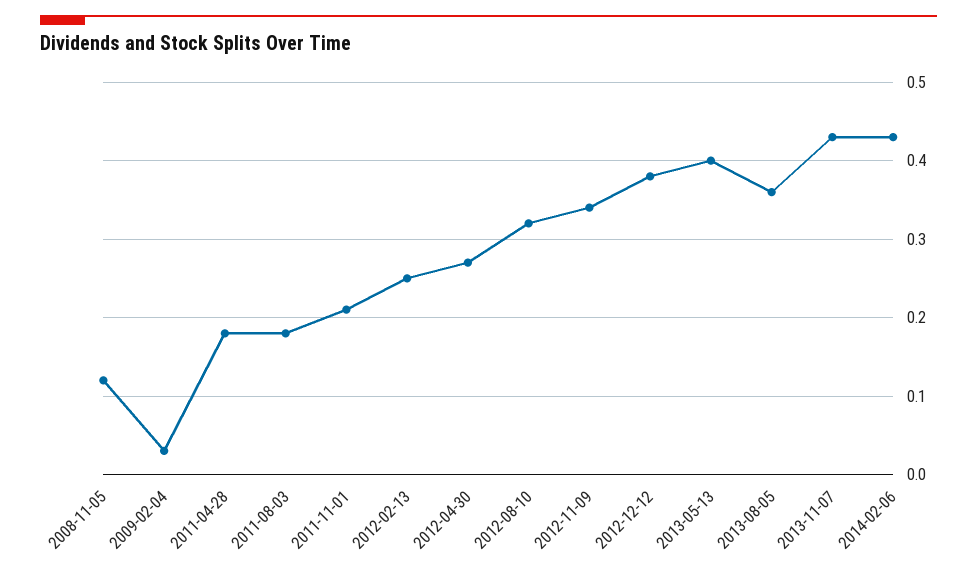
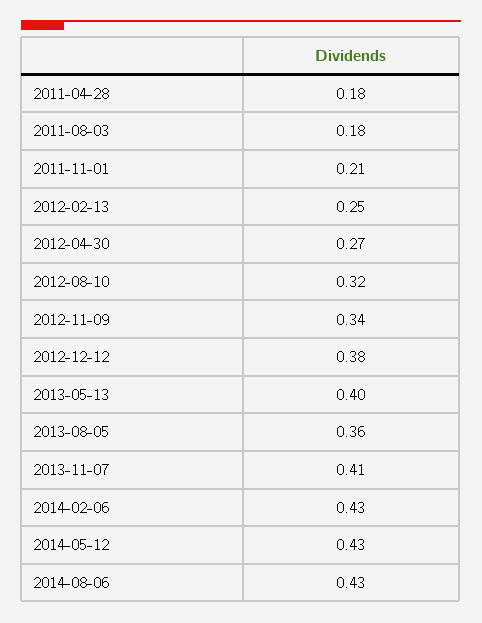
2008-11-05: 0.12 -> none
2009-02-04: 0.03 -> none
2013-11-07: 0.43 -> 0.41
2014-05-12: none -> 0.43
2014-08-06: none -> 0.43

